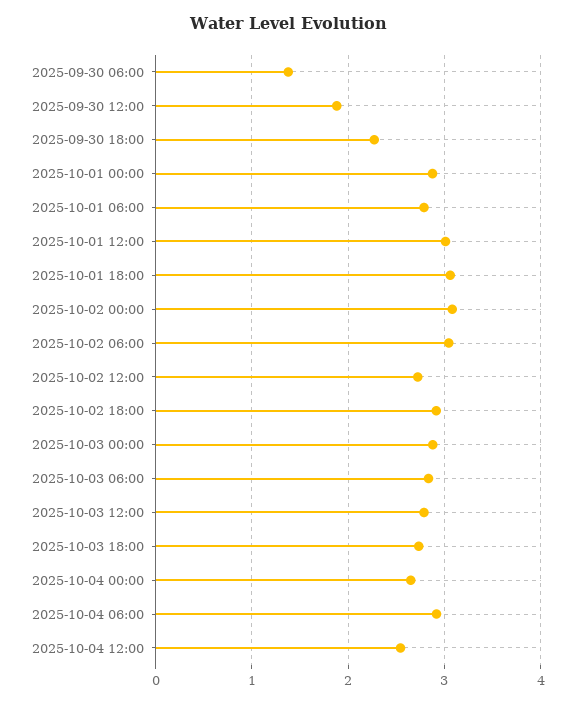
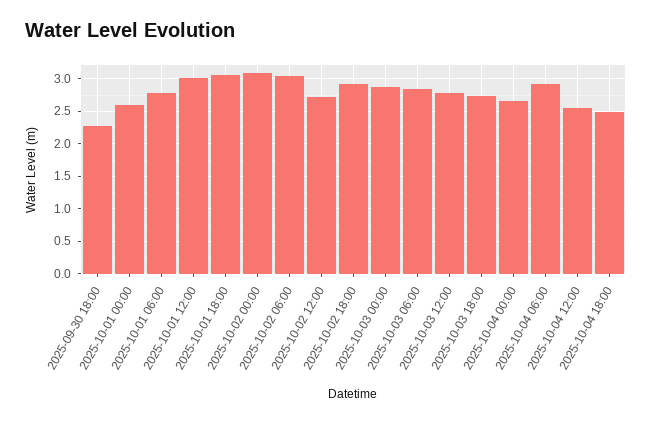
2025-09-30 06:00: 1.4 -> none
2025-09-30 12:00: 1.9 -> none
2025-10-01 00:00: 2.9 -> 2.6
2025-10-04 18:00: none -> 2.5

